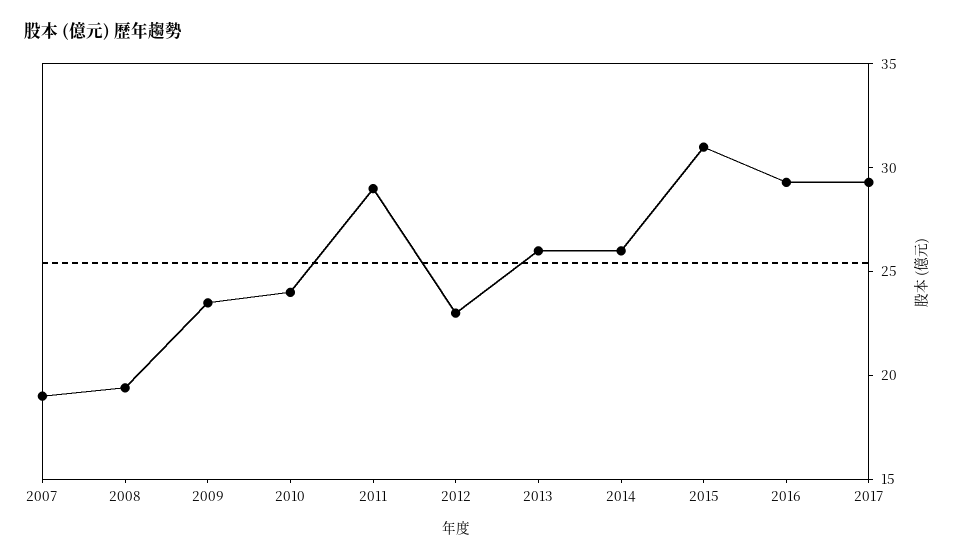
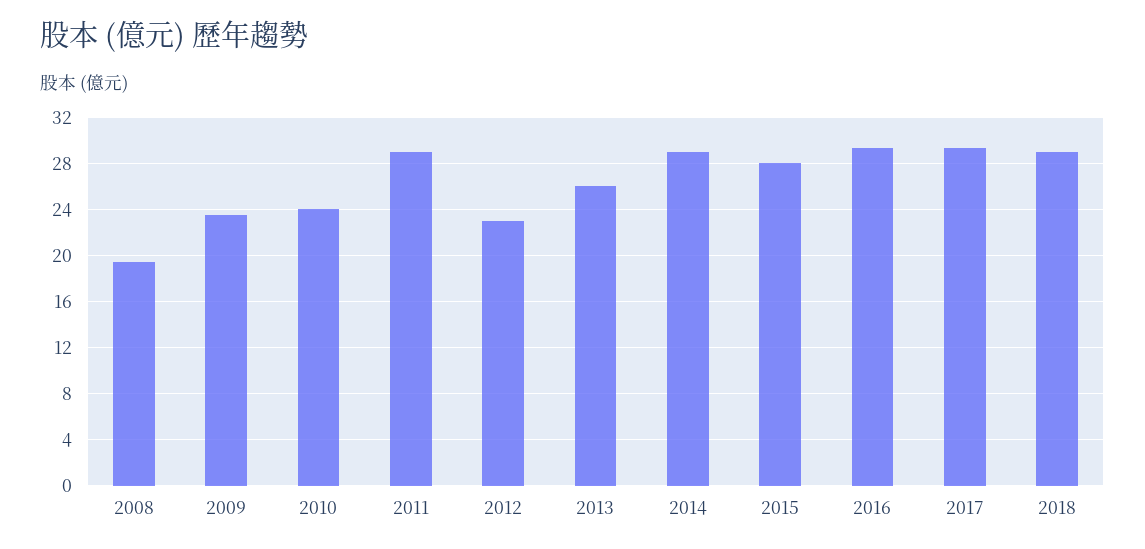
2007: 19 -> none
2014: 26 -> 29
2015: 31 -> 28
2018: none -> 29

